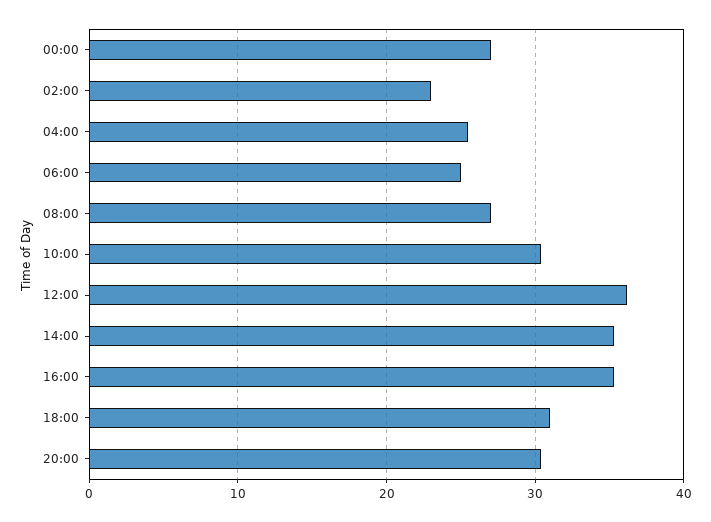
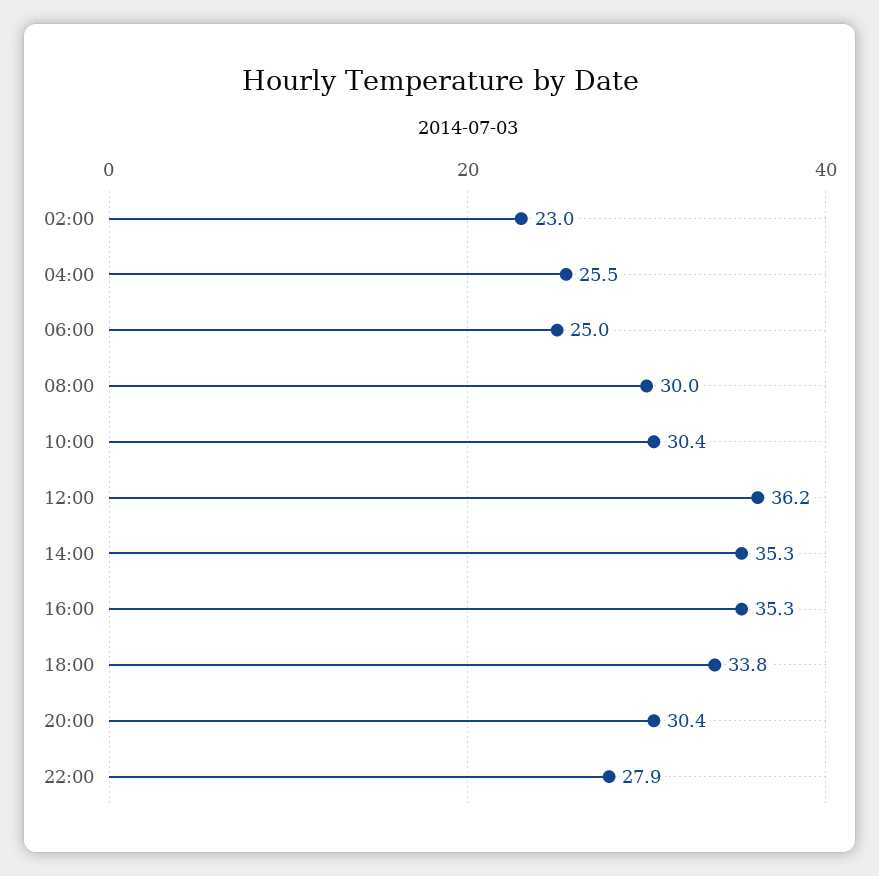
00:00: 27 -> none
08:00: 27 -> 30
18:00: 31 -> 33.8
22:00: none -> 27.9

